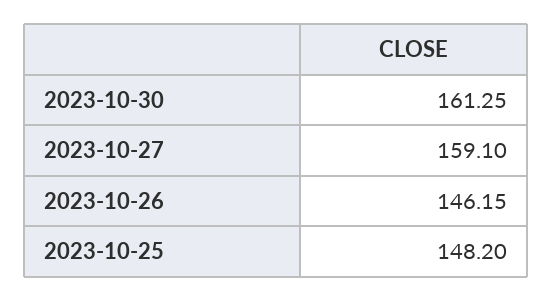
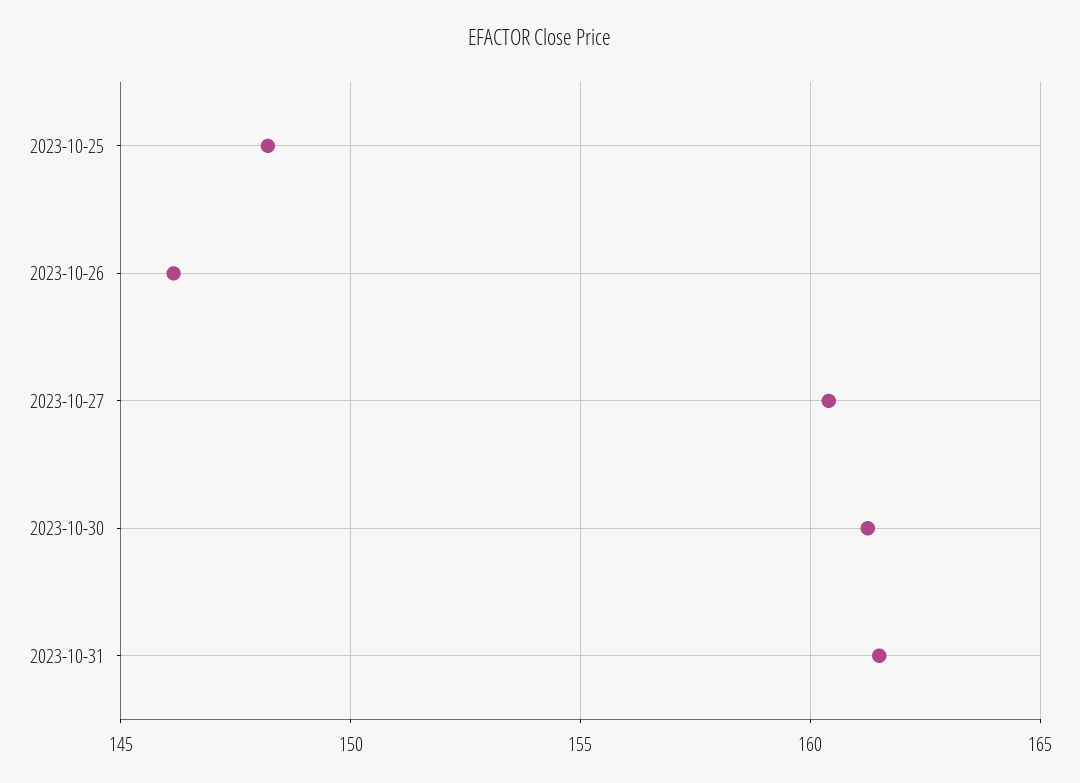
2023-10-27: 159.1 -> 160.5
2023-10-31: none -> 161.5

